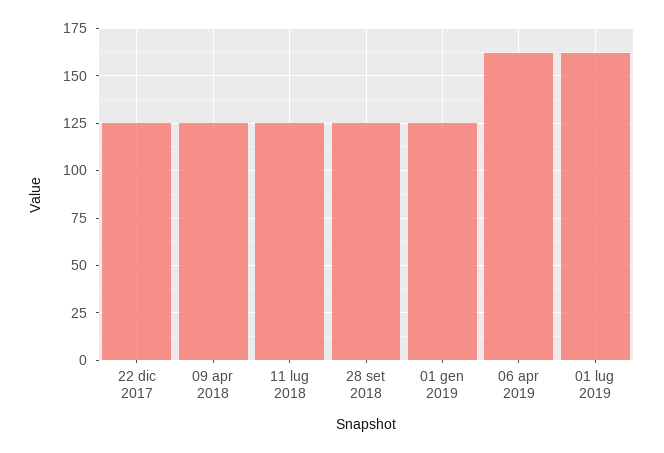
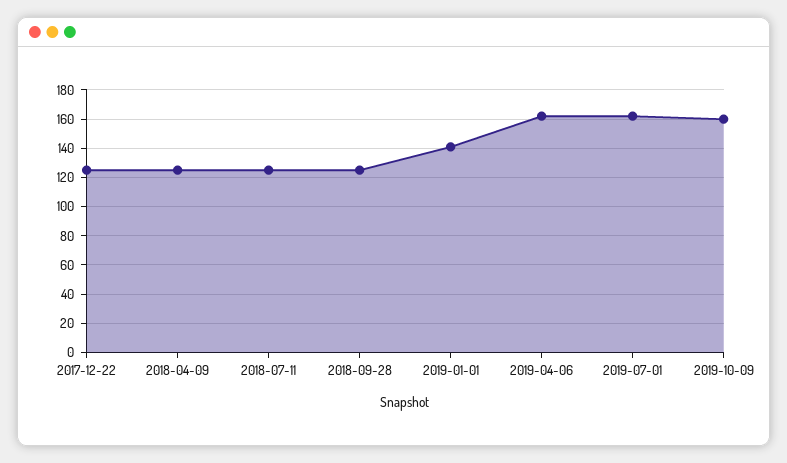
01 gen 2019: 125 -> 140
2019-10-09: none -> 160

